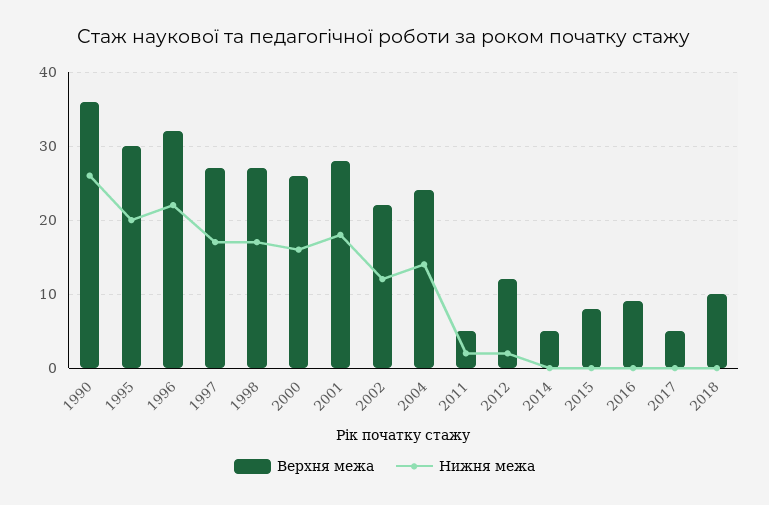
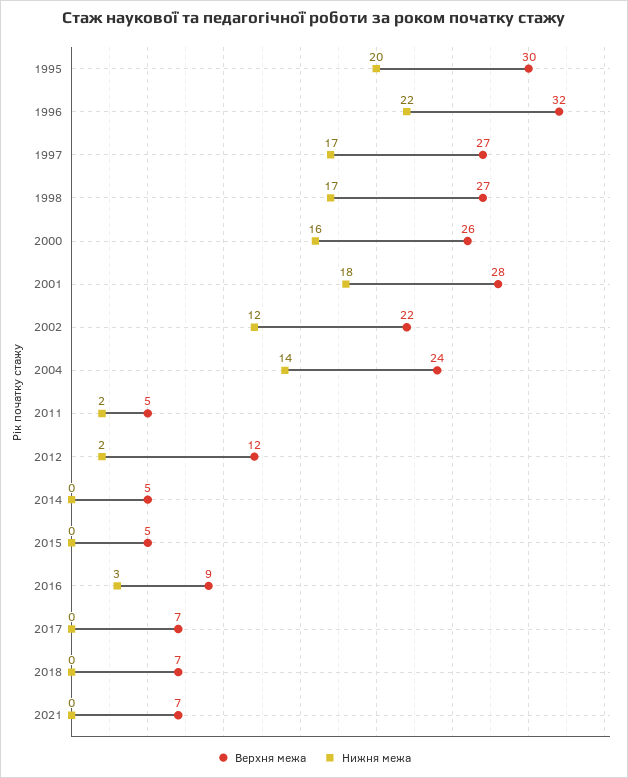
Верхня межа, 1990: 36 -> none
Нижня межа, 1990: 26 -> none
Верхня межа, 2015: 8 -> 5
Нижня межа, 2016: 0 -> 3
Верхня межа, 2017: 5 -> 7
Верхня межа, 2018: 10 -> 7
Верхня межа, 2021: none -> 7
Нижня межа, 2021: none -> 0

